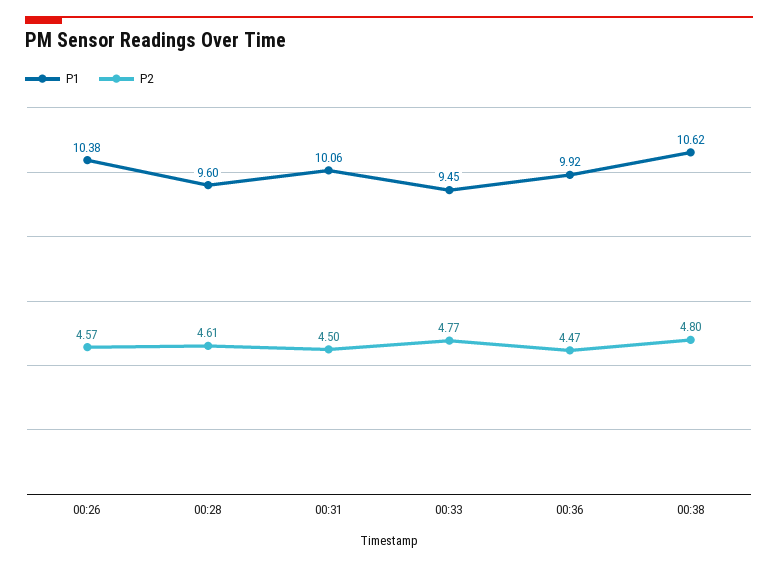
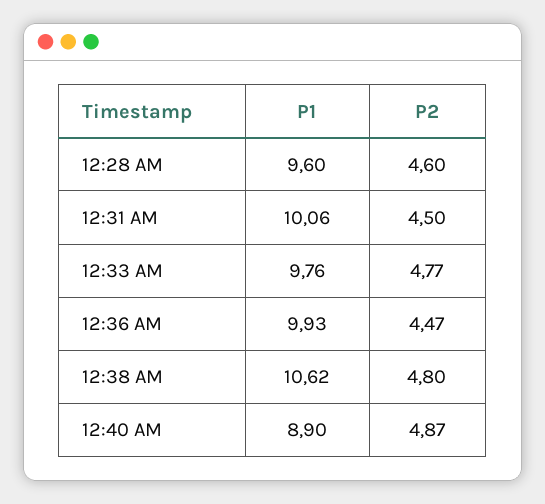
P1, 00:26: 10.38 -> none
P2, 00:26: 4.57 -> none
P2, 00:28: 4.61 -> 4.6
P1, 00:33: 9.45 -> 9.76
P1, 00:36: 9.92 -> 9.93
P1, 12:40 AM: none -> 8.9
P2, 12:40 AM: none -> 4.87

